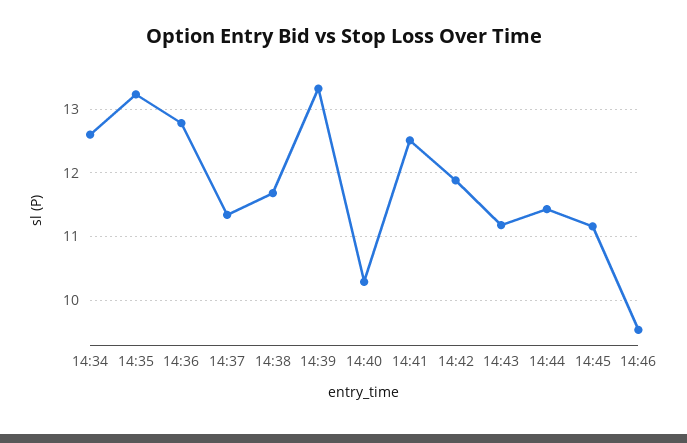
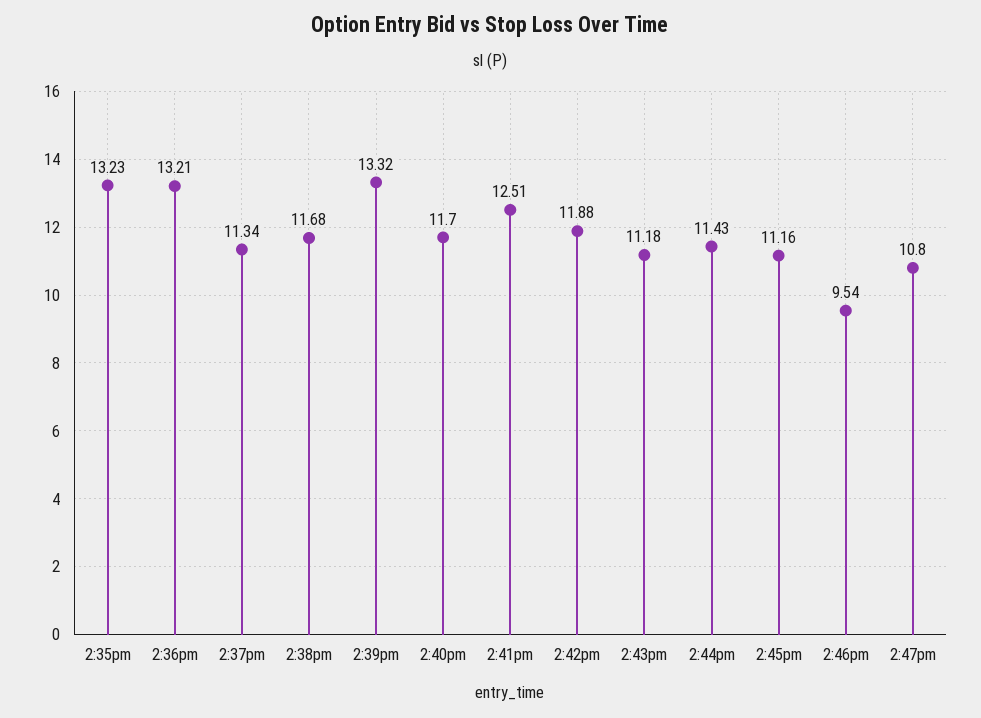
14:34: 12.6 -> none
14:36: 12.8 -> 13.21
14:40: 10.3 -> 11.7
2:47pm: none -> 10.8

